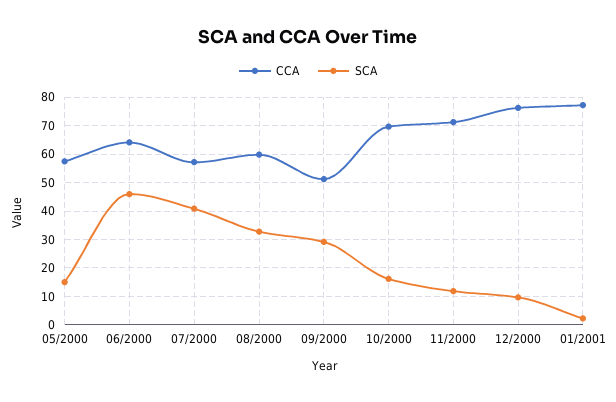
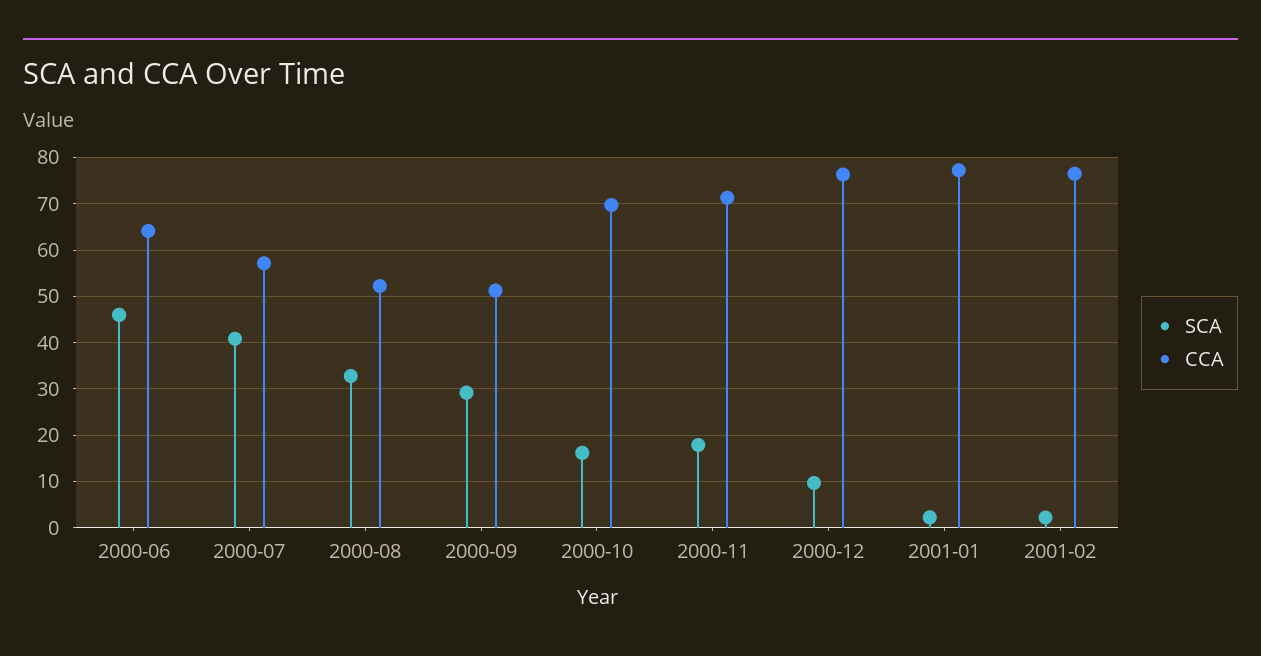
CCA, 05/2000: 57.5 -> none
SCA, 05/2000: 15 -> none
CCA, 08/2000: 60 -> 52
SCA, 11/2000: 12.5 -> 18
SCA, 2001-02: none -> 2
CCA, 2001-02: none -> 76

